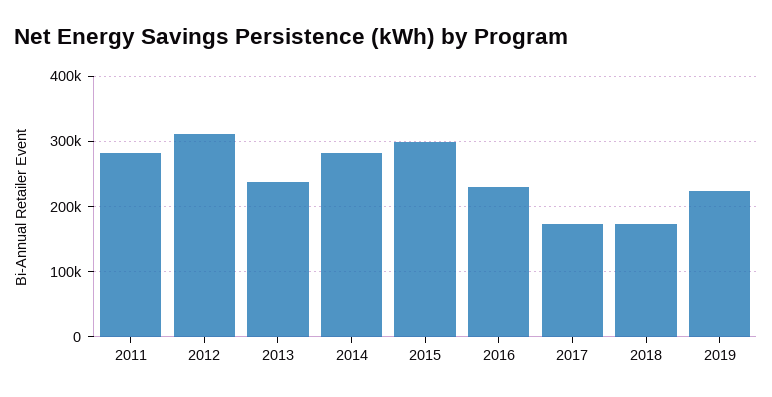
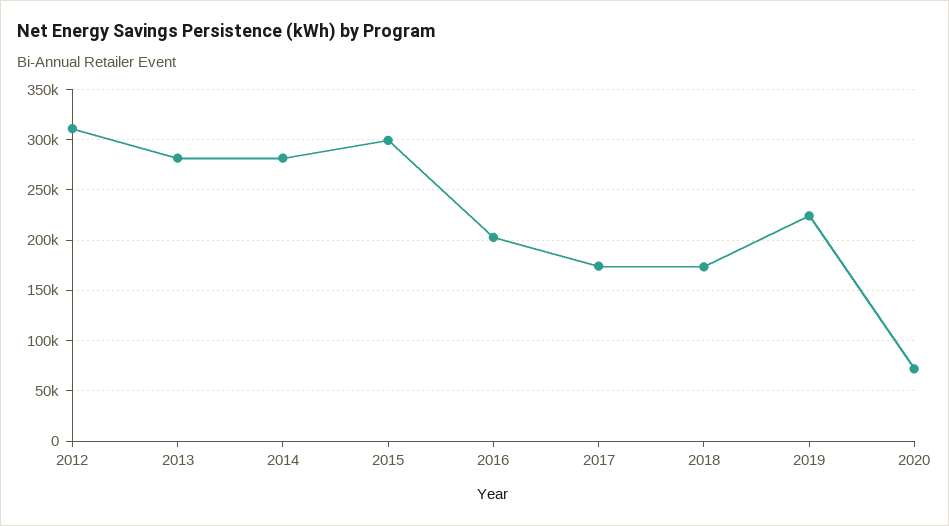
2011: 280000 -> none
2013: 240000 -> 280000
2016: 230000 -> 200000
2020: none -> 70000

